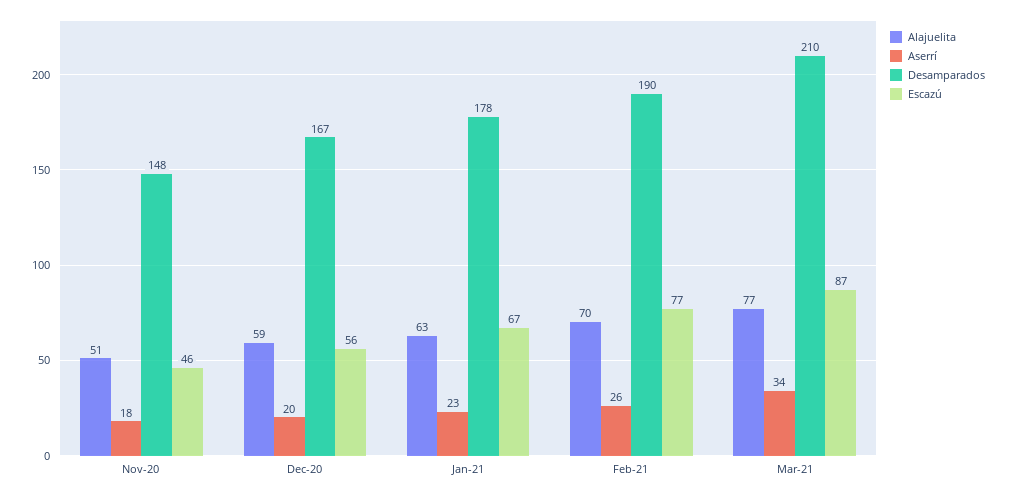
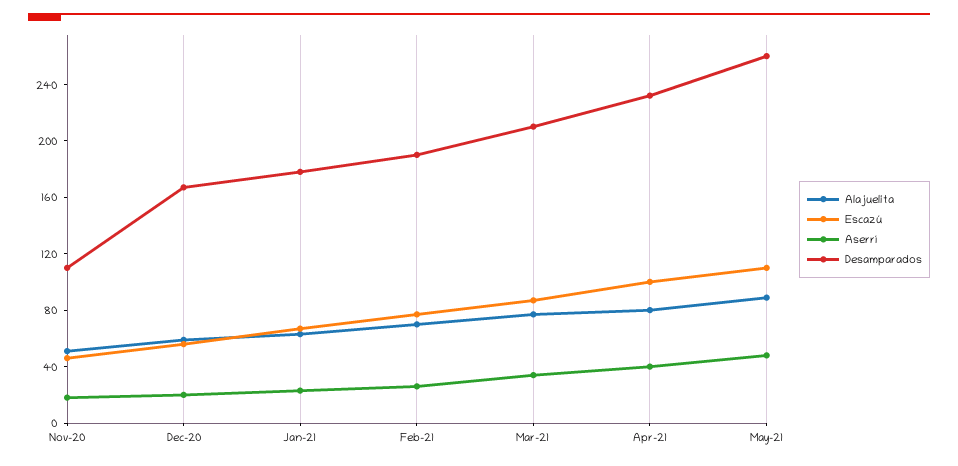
Desamparados, Nov-20: 148 -> 110
Alajuelita, Apr-21: none -> 80
Escazú, Apr-21: none -> 100
Aserrí, Apr-21: none -> 40
Desamparados, Apr-21: none -> 230
Alajuelita, May-21: none -> 90
Escazú, May-21: none -> 110
Aserrí, May-21: none -> 50
Desamparados, May-21: none -> 260

